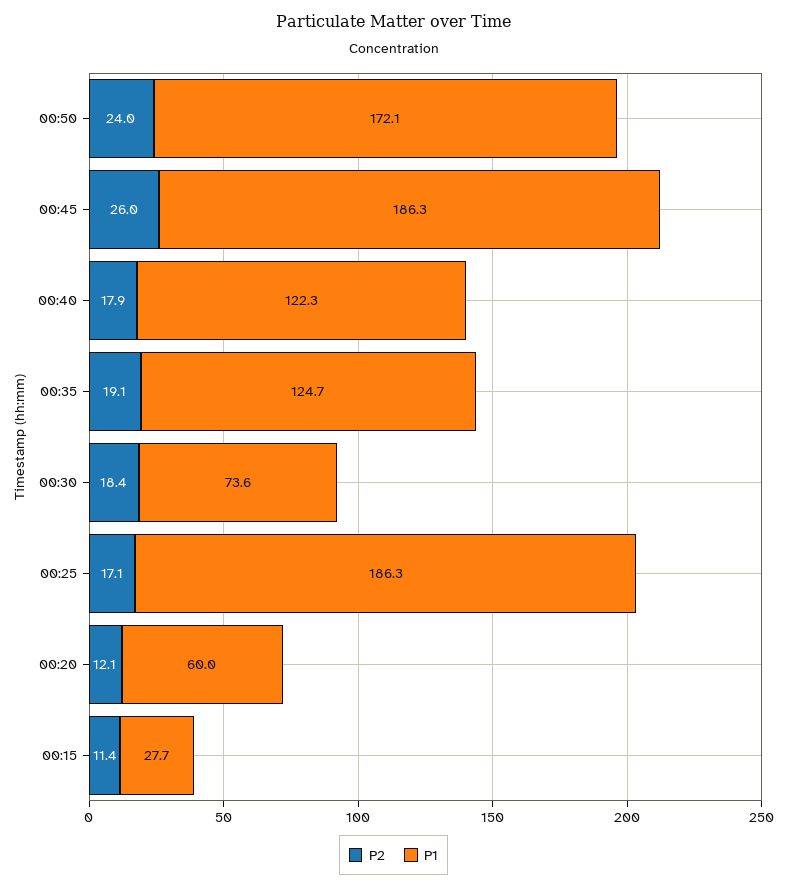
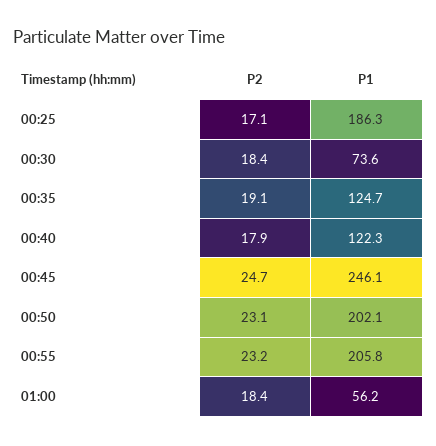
P2, 00:50: 24 -> 23.1
P1, 00:50: 172.1 -> 202.1
P2, 00:45: 26 -> 24.7
P1, 00:45: 186.3 -> 246.1
P2, 00:20: 12.1 -> none
P1, 00:20: 60 -> none
P2, 00:15: 11.4 -> none
P1, 00:15: 27.7 -> none
P2, 00:55: none -> 23.2
P1, 00:55: none -> 205.8
P2, 01:00: none -> 18.4
P1, 01:00: none -> 56.2

